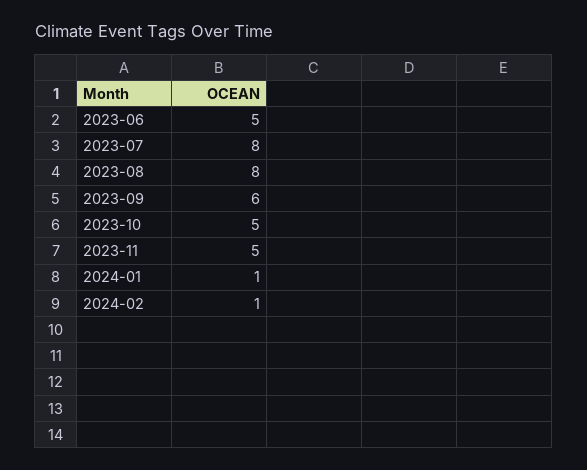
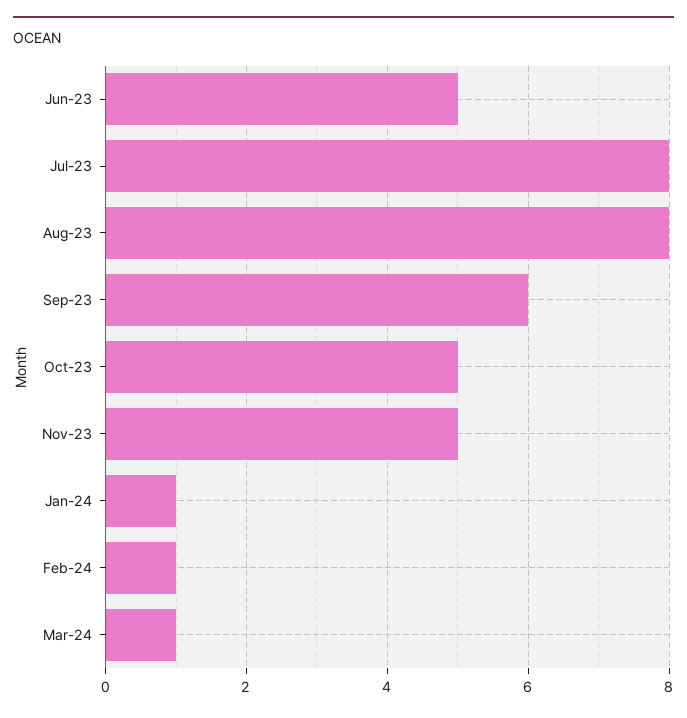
Mar-24: none -> 1

